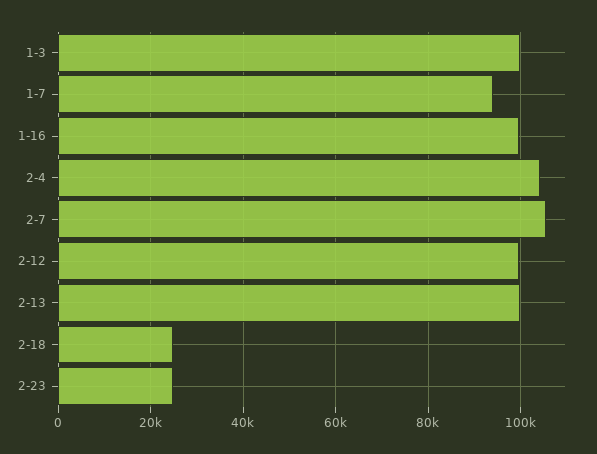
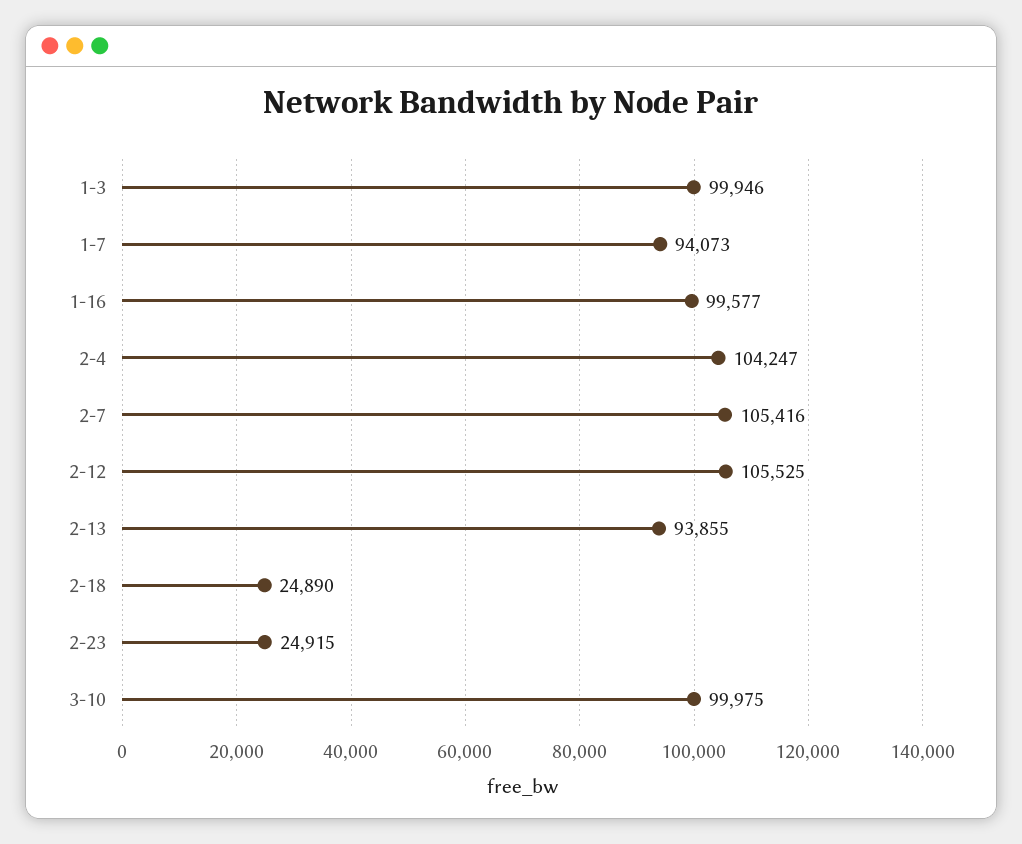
2-12: 100000 -> 105525
2-13: 100000 -> 93855
3-10: none -> 99975

